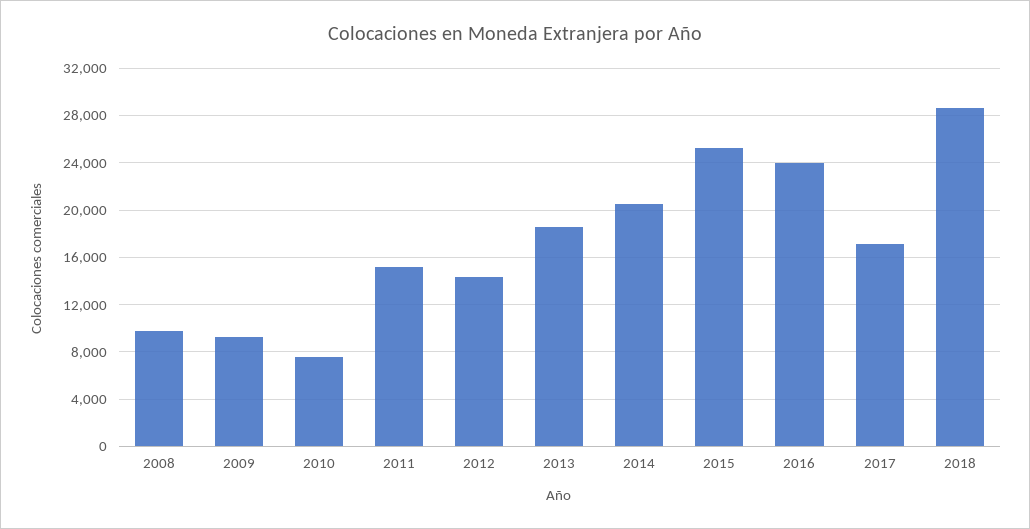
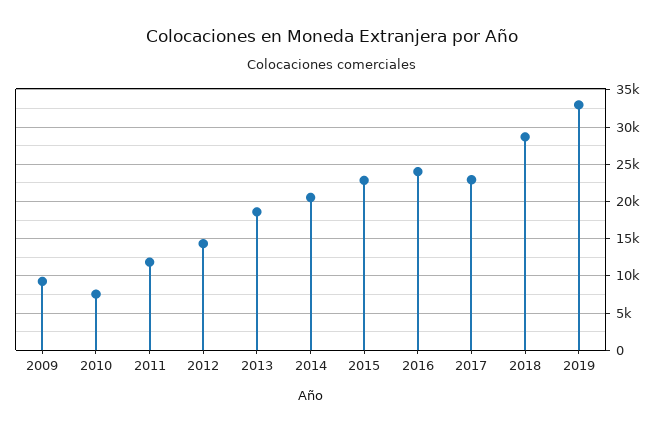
2008: 10000 -> none
2011: 15000 -> 12000
2015: 25000 -> 23000
2017: 17000 -> 23000
2019: none -> 33000

